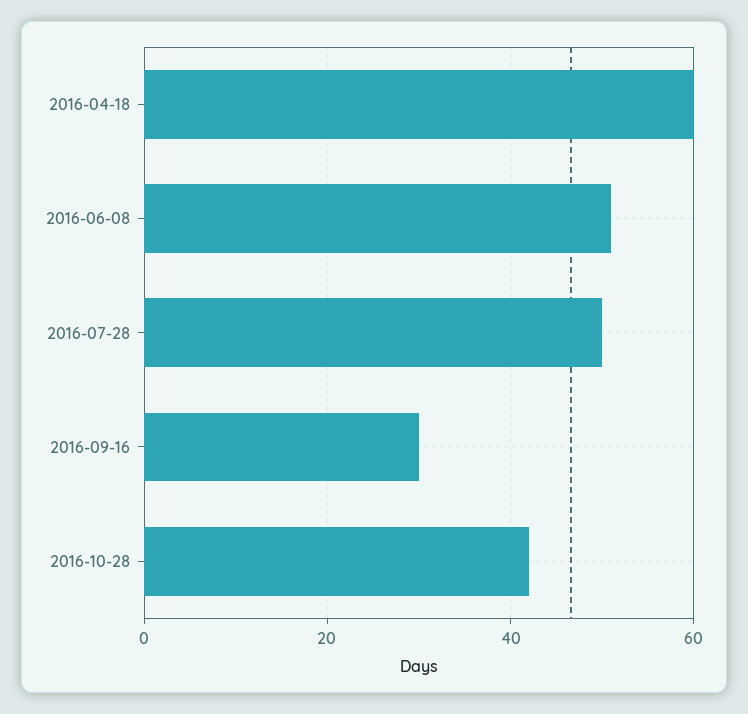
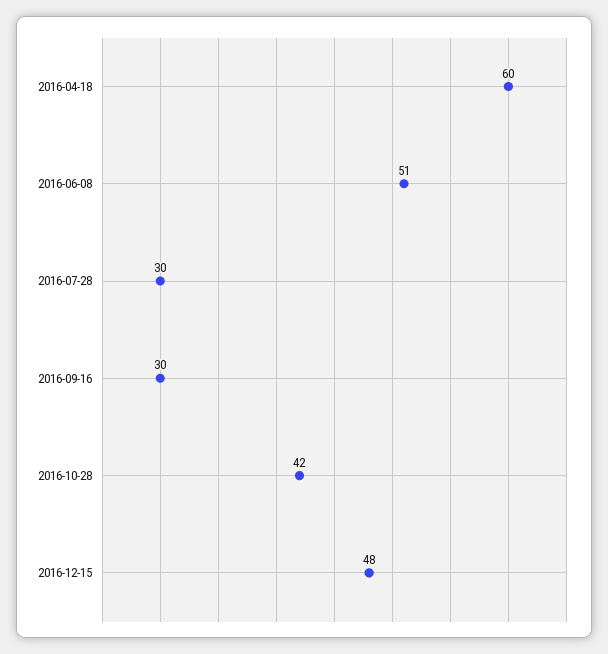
2016-07-28: 50 -> 30
2016-12-15: none -> 48

